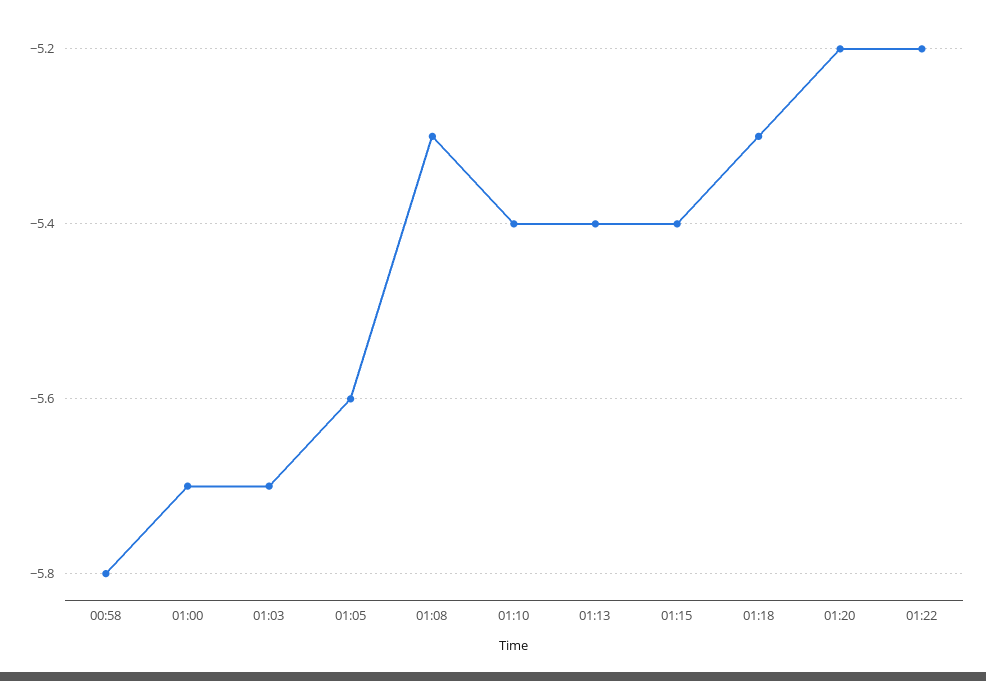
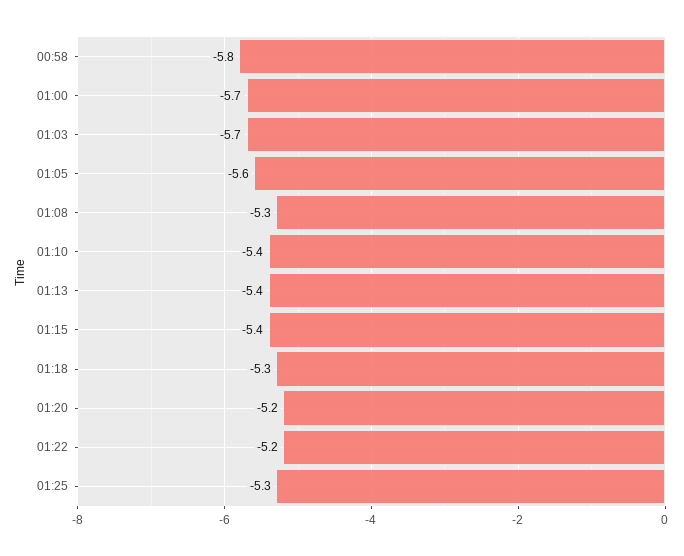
01:25: none -> -5.3

